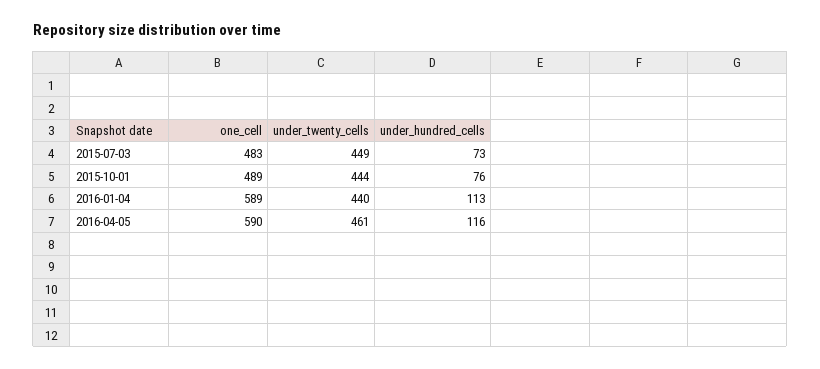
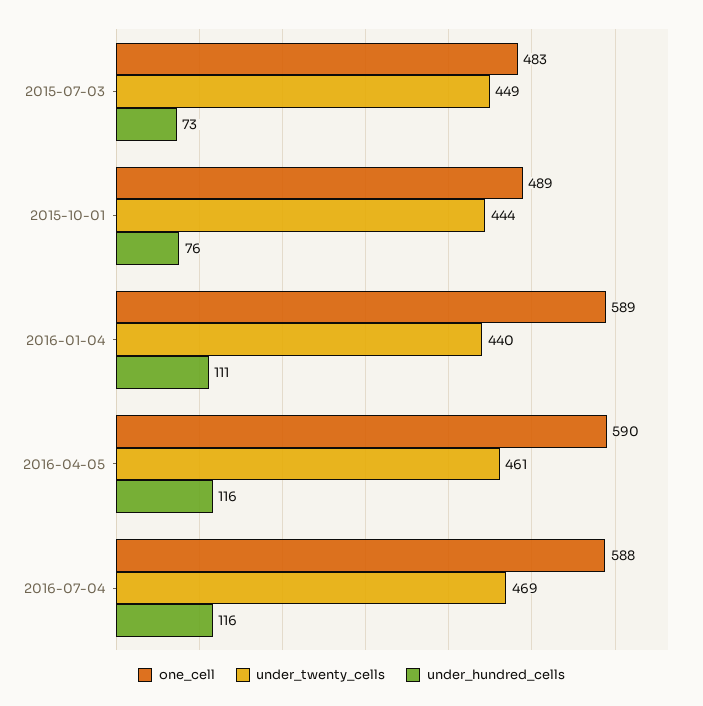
under_hundred_cells, 2016-01-04: 113 -> 111
one_cell, 2016-07-04: none -> 588
under_twenty_cells, 2016-07-04: none -> 469
under_hundred_cells, 2016-07-04: none -> 116

